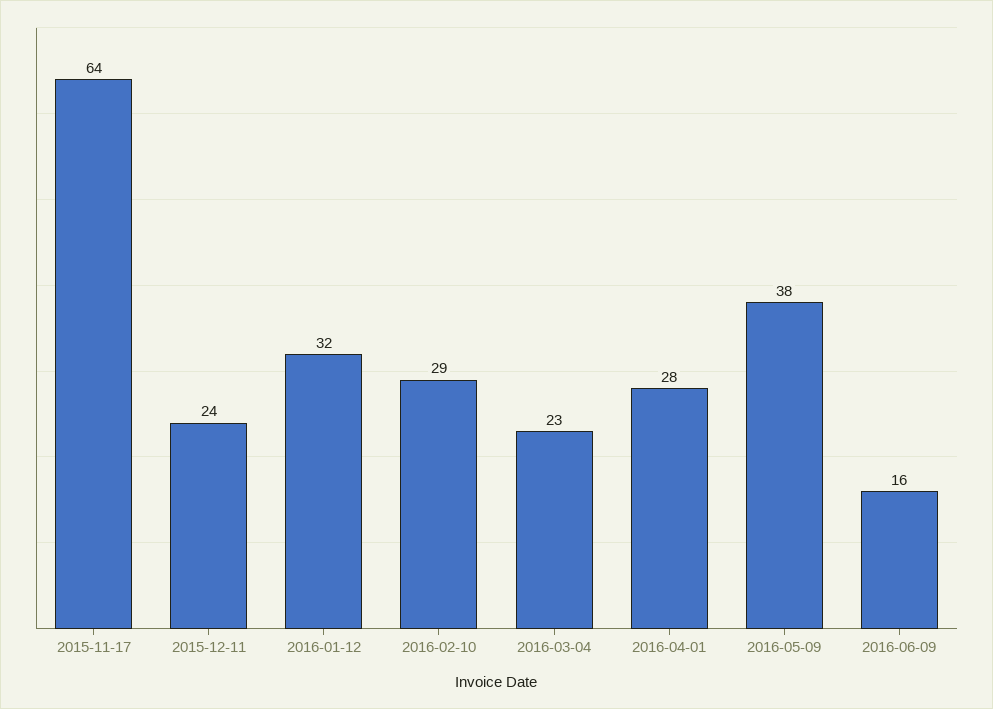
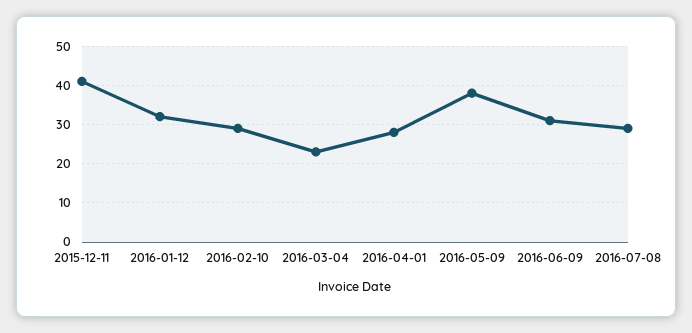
2015-11-17: 64 -> none
2015-12-11: 24 -> 40
2016-06-09: 16 -> 30
2016-07-08: none -> 30

